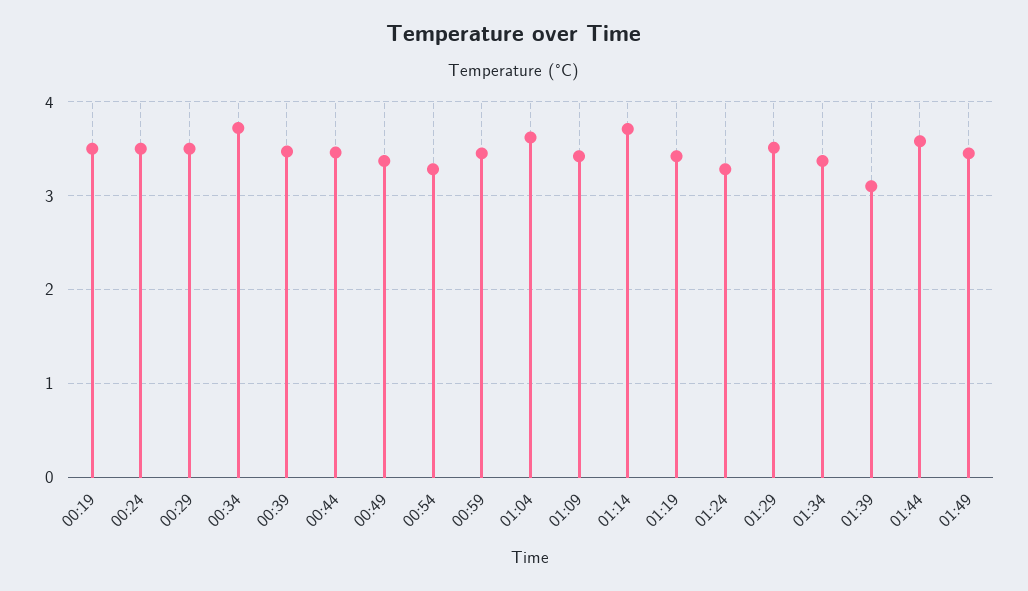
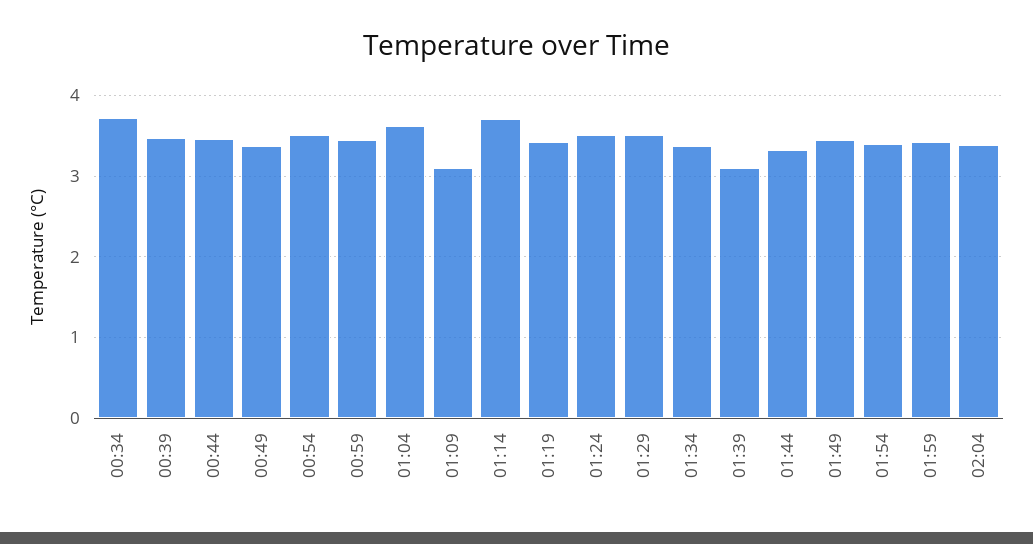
00:19: 3.5 -> none
00:24: 3.5 -> none
00:29: 3.5 -> none
00:54: 3.3 -> 3.5
01:09: 3.4 -> 3.1
01:24: 3.3 -> 3.5
01:44: 3.6 -> 3.3
01:54: none -> 3.4
01:59: none -> 3.4
02:04: none -> 3.4

